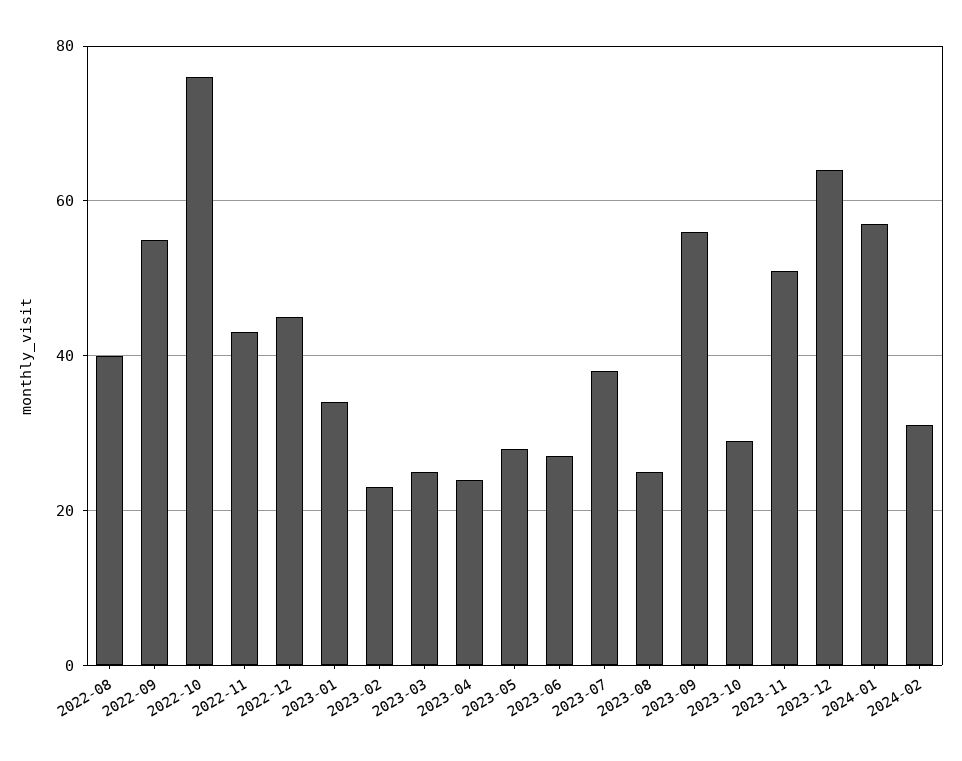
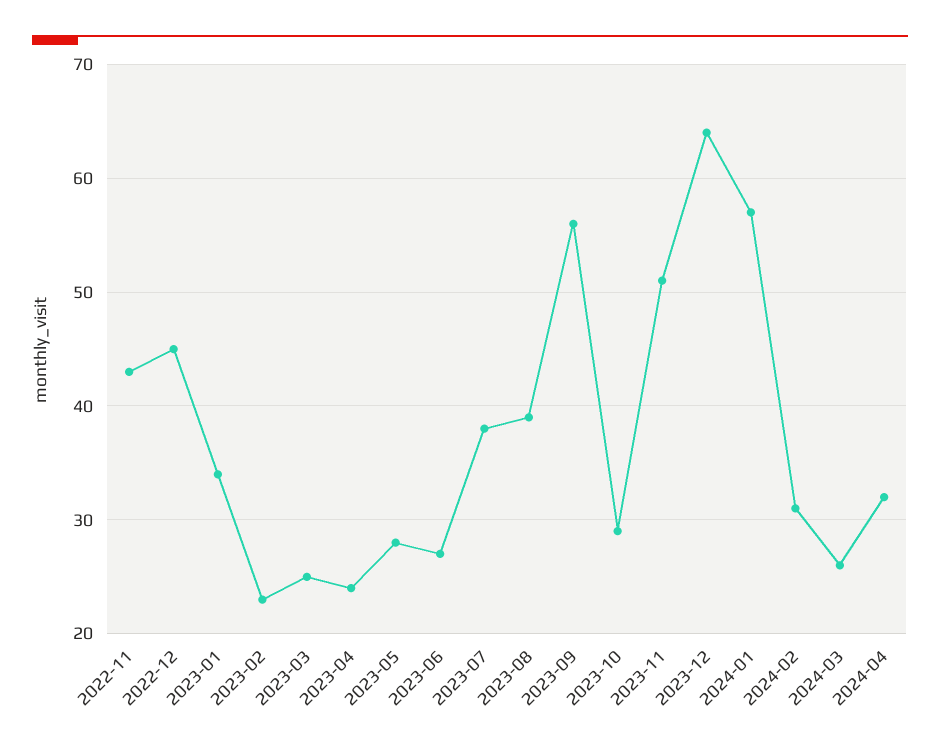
2022-08: 40 -> none
2022-09: 55 -> none
2022-10: 75 -> none
2023-08: 25 -> 39
2024-03: none -> 26
2024-04: none -> 32

